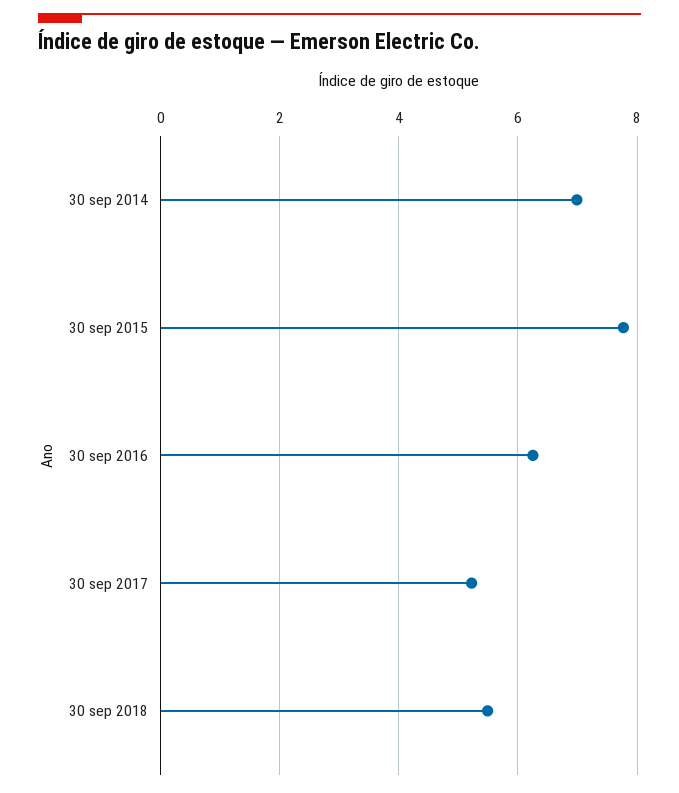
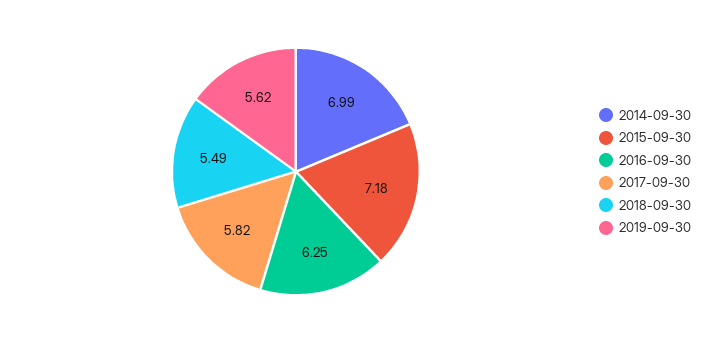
30 sep 2015: 7.8 -> 7.18
30 sep 2017: 5.2 -> 5.82
2019-09-30: none -> 5.62

